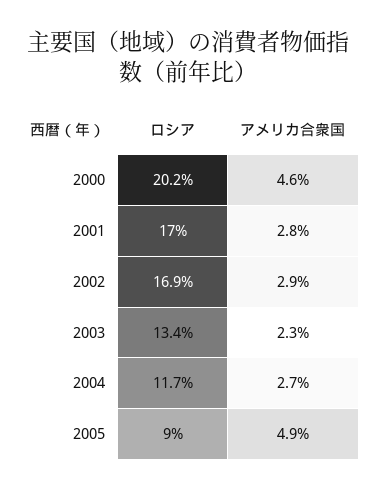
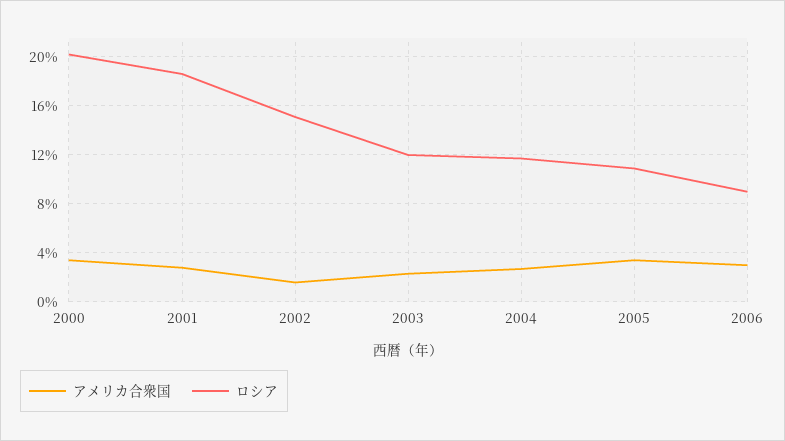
アメリカ合衆国, 2000: 4.6 -> 3.5
ロシア, 2001: 17 -> 18.5
ロシア, 2002: 16.9 -> 15
アメリカ合衆国, 2002: 2.9 -> 1.5
ロシア, 2003: 13.4 -> 12
ロシア, 2005: 9 -> 11
アメリカ合衆国, 2005: 4.9 -> 3.5
アメリカ合衆国, 2006: none -> 3
ロシア, 2006: none -> 9

